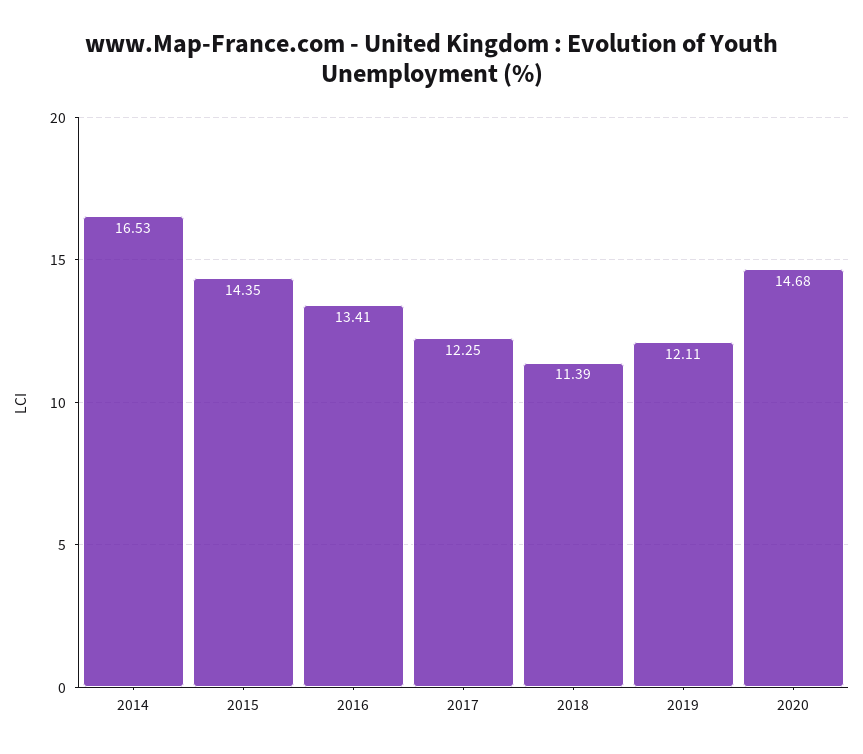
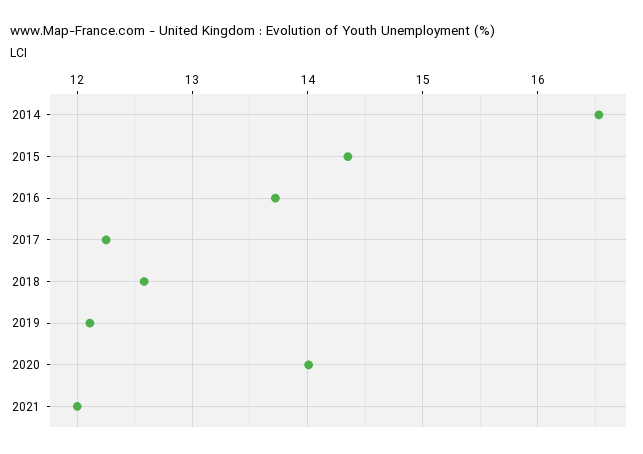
2016: 13.41 -> 13.7
2018: 11.39 -> 12.6
2020: 14.68 -> 14
2021: none -> 12

